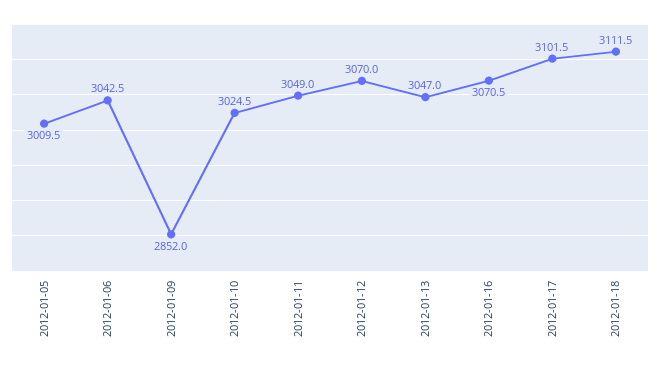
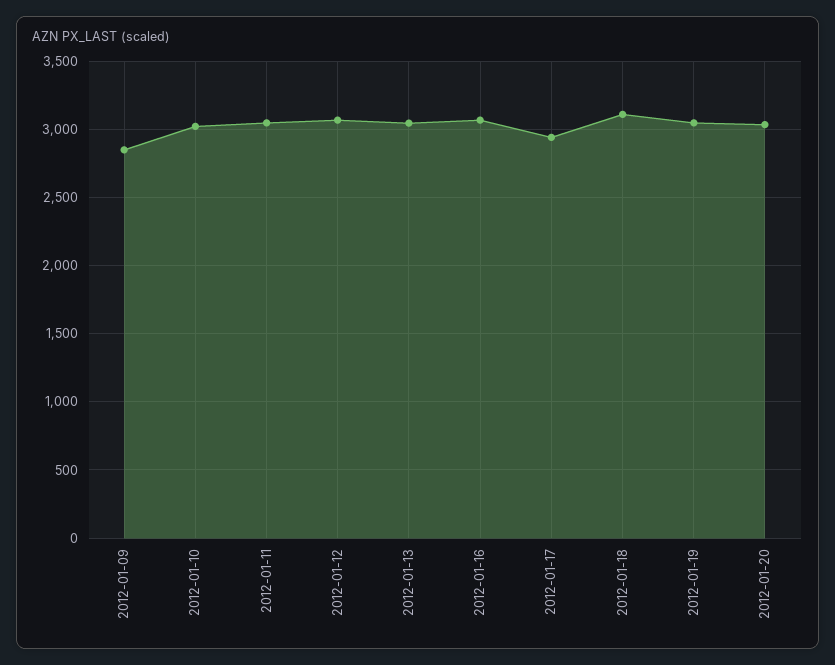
2012-01-05: 3009.5 -> none
2012-01-06: 3042.5 -> none
2012-01-17: 3101.5 -> 2950
2012-01-19: none -> 3050
2012-01-20: none -> 3050

